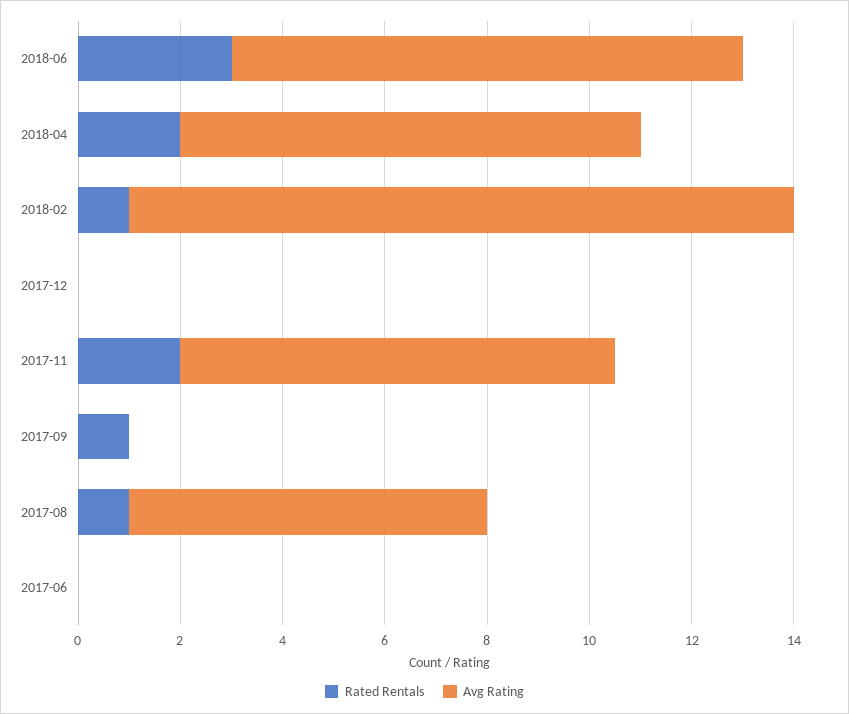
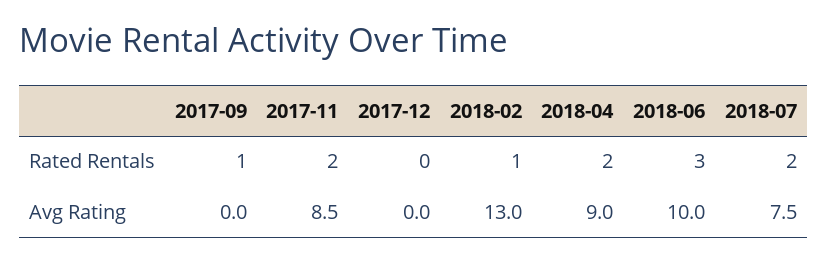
Rated Rentals, 2017-08: 1 -> none
Avg Rating, 2017-08: 7 -> none
Rated Rentals, 2017-06: 0 -> none
Avg Rating, 2017-06: 0 -> none
Rated Rentals, 2018-07: none -> 2
Avg Rating, 2018-07: none -> 7.5

